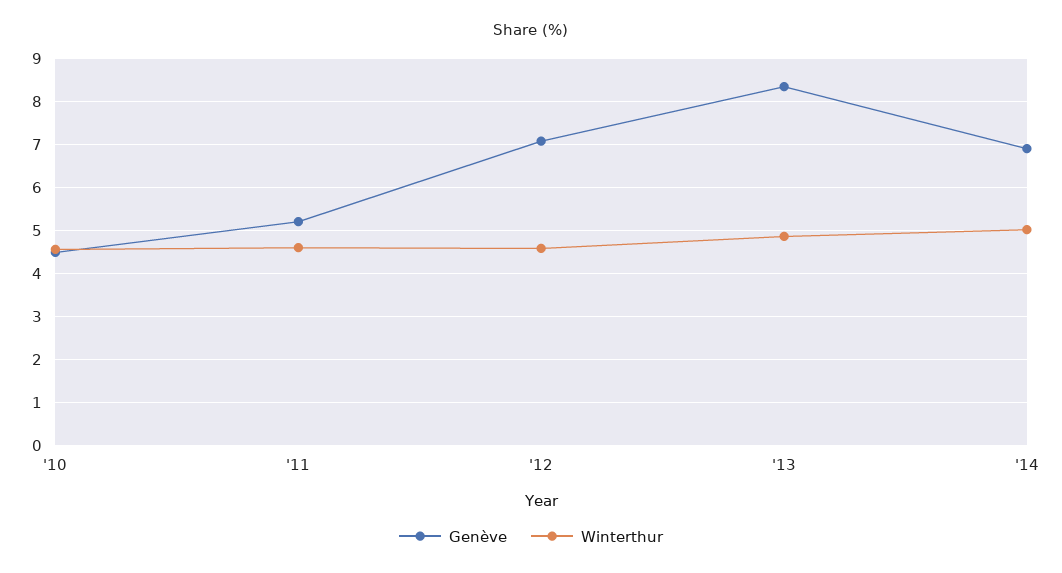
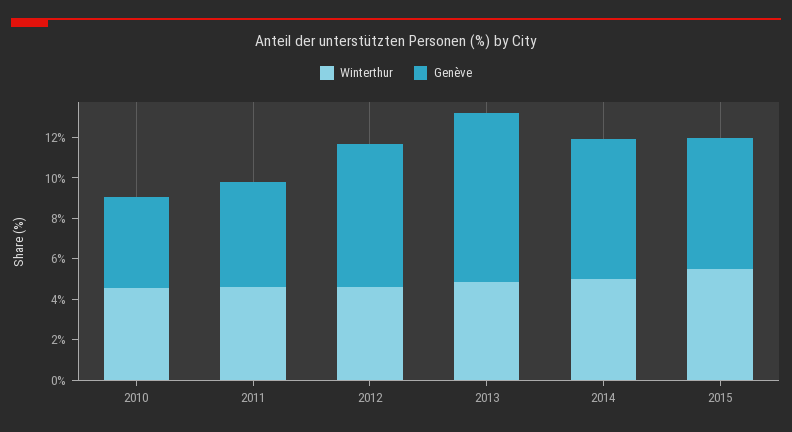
Winterthur, 2015: none -> 5.5
Genève, 2015: none -> 6.5

